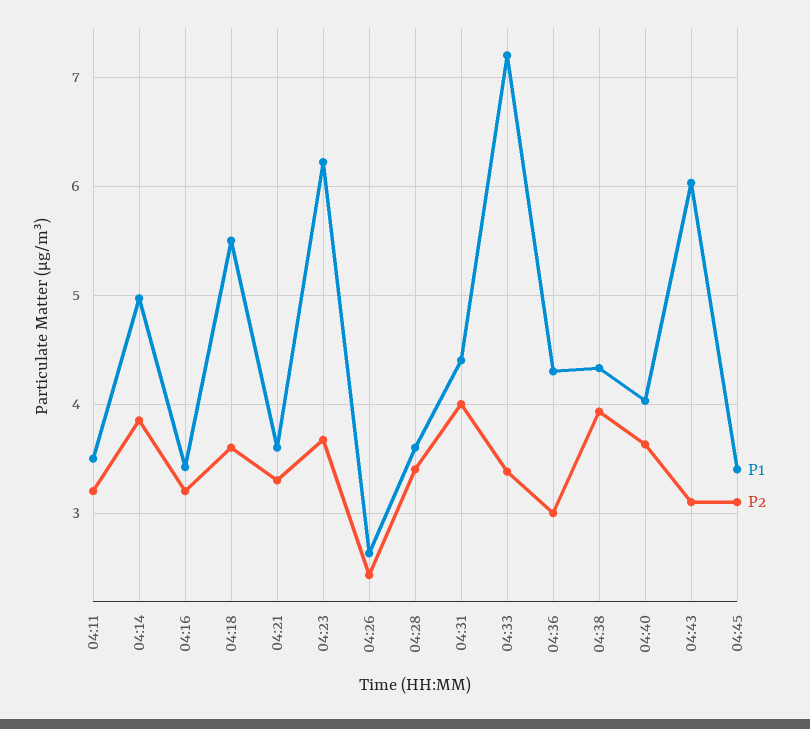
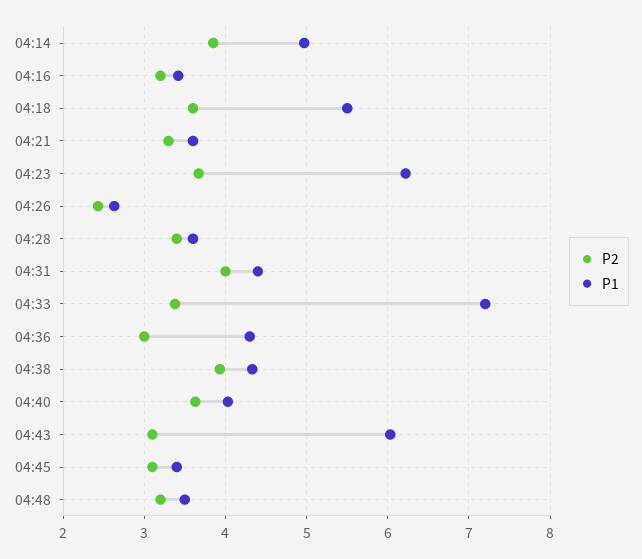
P1, 04:11: 3.5 -> none
P2, 04:11: 3.2 -> none
P2, 04:48: none -> 3.2
P1, 04:48: none -> 3.5

